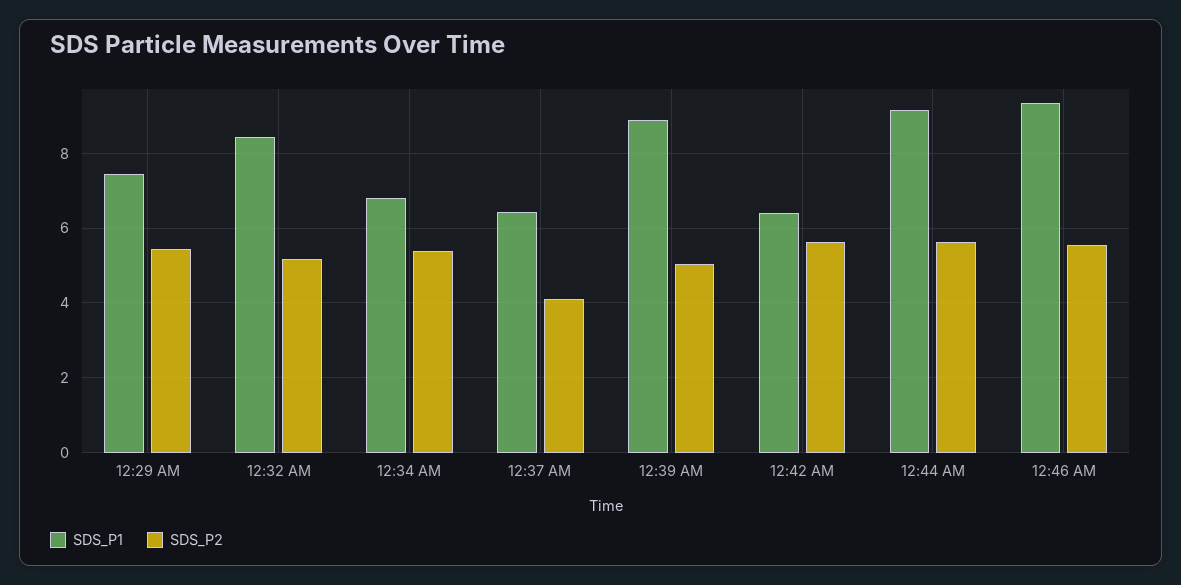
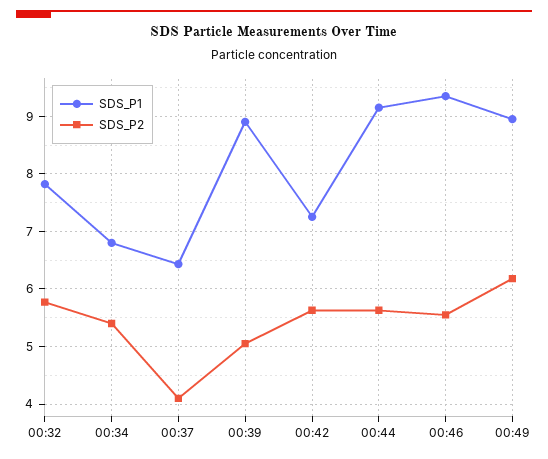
SDS_P1, 12:29 AM: 7.4 -> none
SDS_P2, 12:29 AM: 5.4 -> none
SDS_P1, 12:32 AM: 8.4 -> 7.8
SDS_P2, 12:32 AM: 5.2 -> 5.8
SDS_P1, 12:42 AM: 6.4 -> 7.2
SDS_P1, 00:49: none -> 9
SDS_P2, 00:49: none -> 6.2

